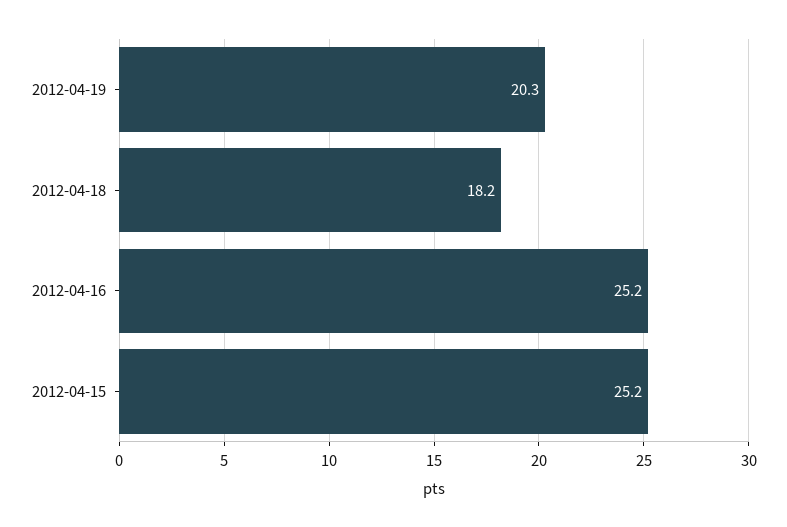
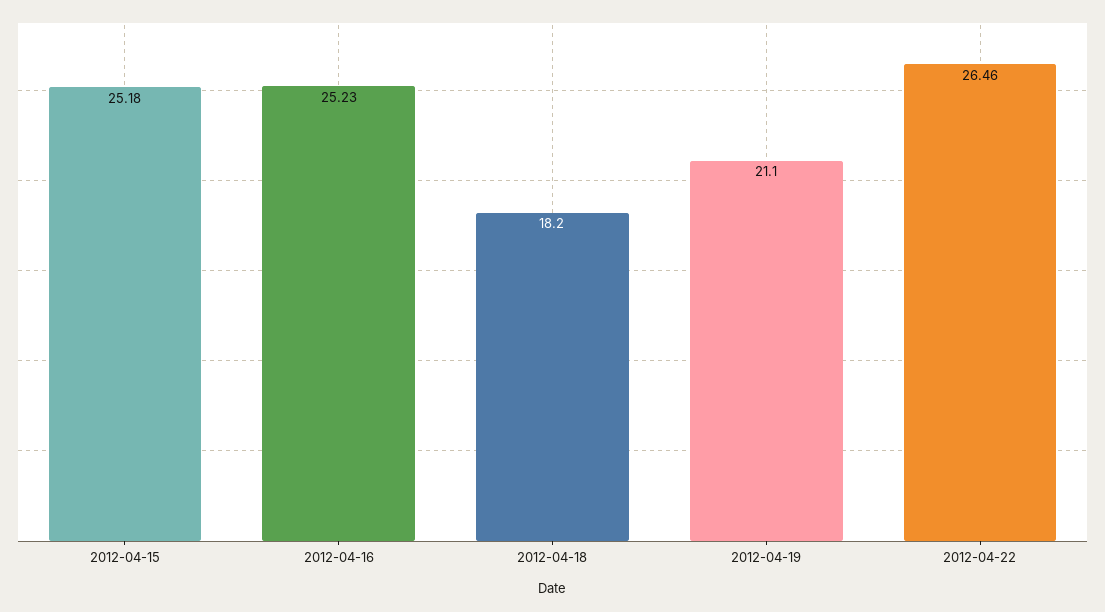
2012-04-19: 20.3 -> 21.1
2012-04-22: none -> 26.46

